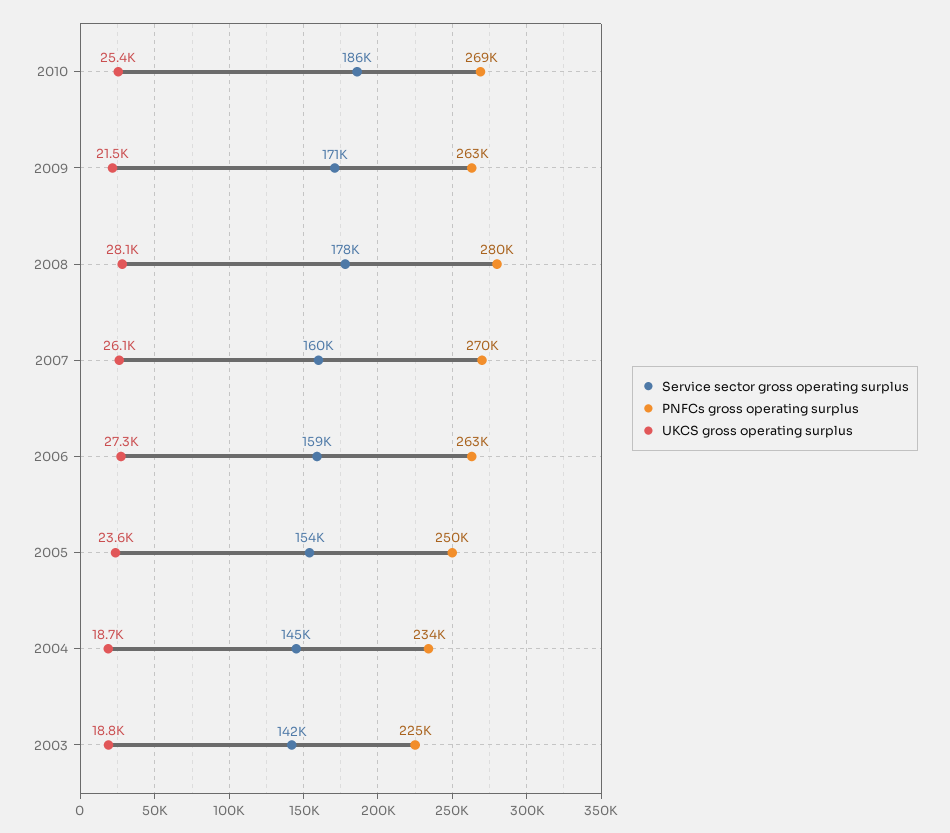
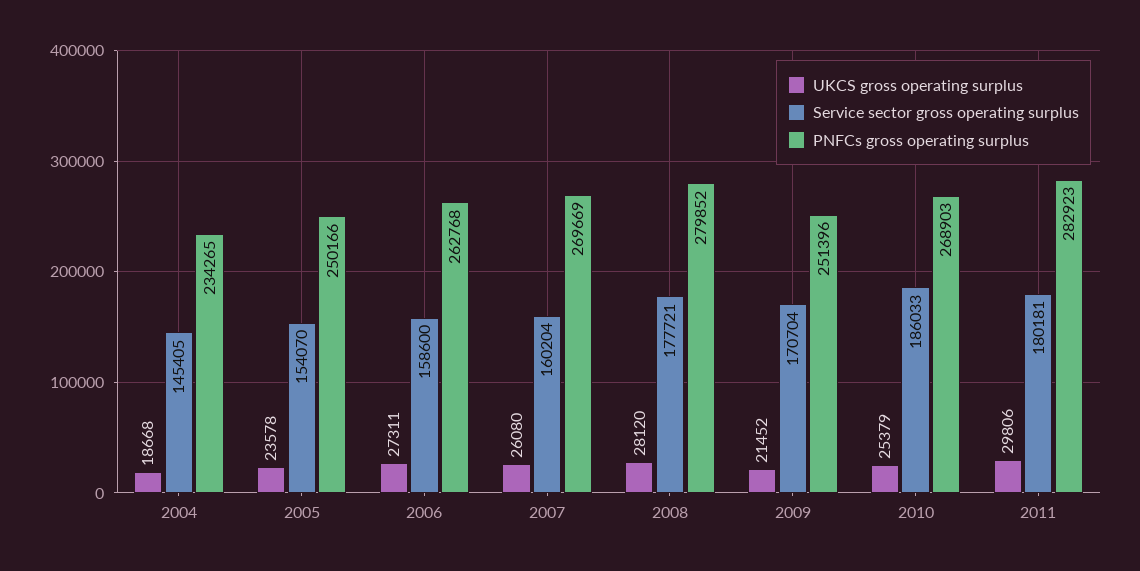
PNFCs gross operating surplus, 2009: 263000 -> 251396
Service sector gross operating surplus, 2003: 142000 -> none
PNFCs gross operating surplus, 2003: 225000 -> none
UKCS gross operating surplus, 2003: 18800 -> none
UKCS gross operating surplus, 2011: none -> 29806
Service sector gross operating surplus, 2011: none -> 180181
PNFCs gross operating surplus, 2011: none -> 282923

